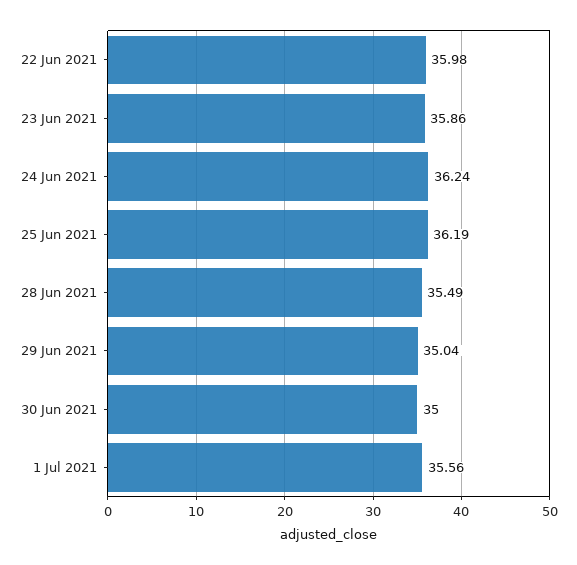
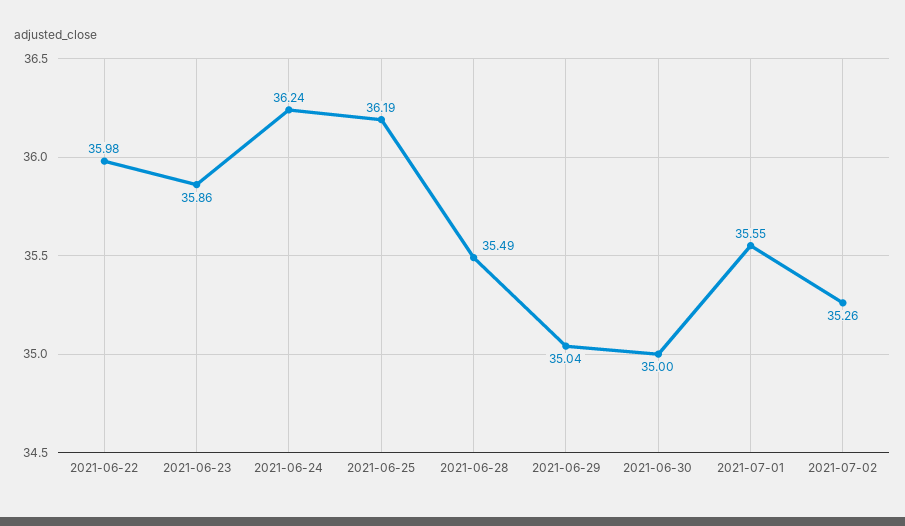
1 Jul 2021: 35.56 -> 35.55
2021-07-02: none -> 35.26

